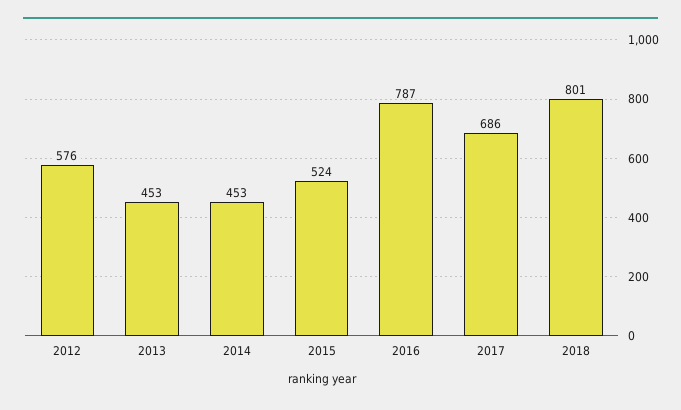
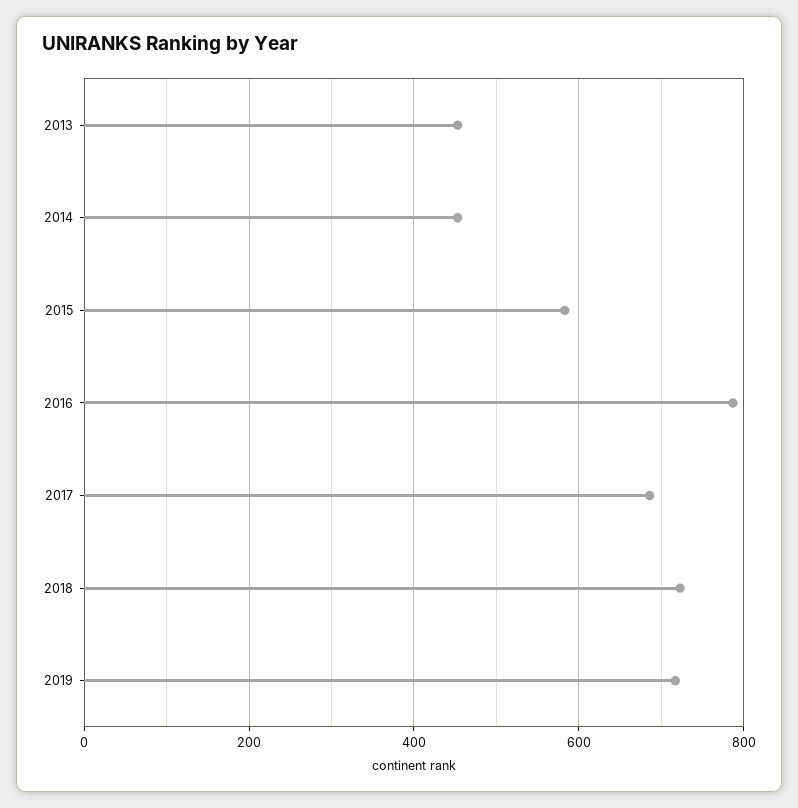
2012: 576 -> none
2015: 524 -> 580
2018: 801 -> 720
2019: none -> 720

